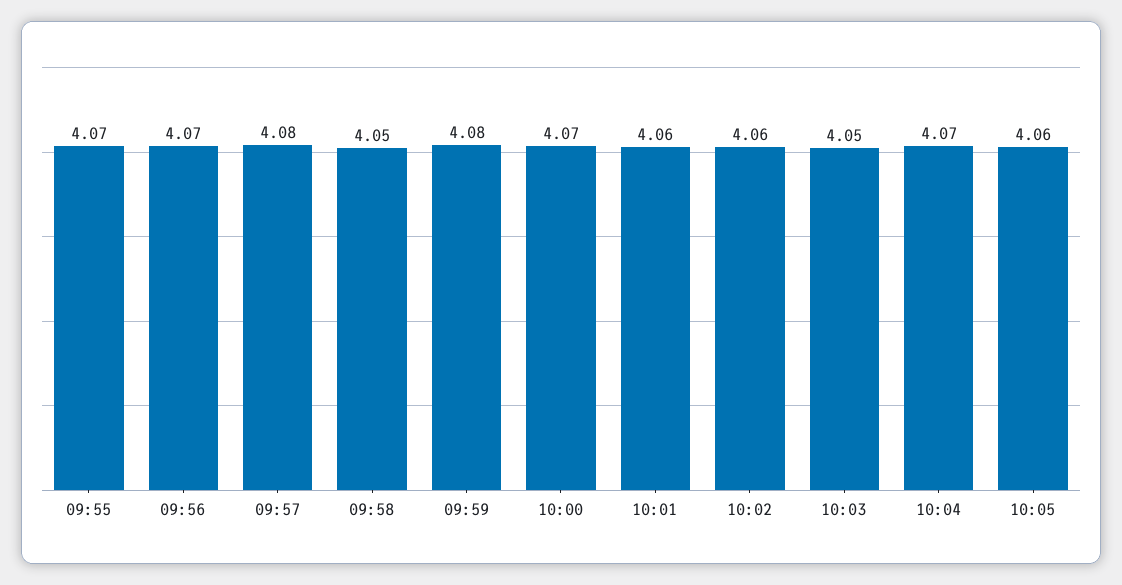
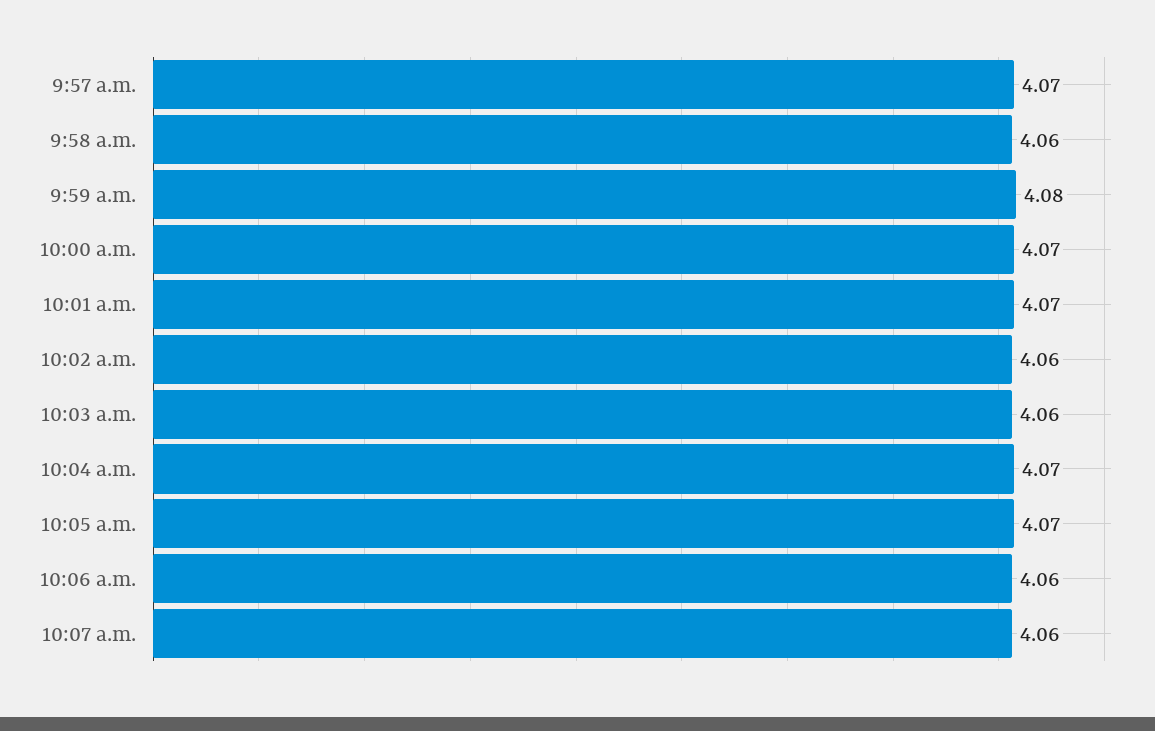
09:55: 4.07 -> none
09:56: 4.07 -> none
09:57: 4.08 -> 4.07
09:58: 4.05 -> 4.06
10:01: 4.06 -> 4.07
10:03: 4.05 -> 4.06
10:05: 4.06 -> 4.07
10:06 a.m.: none -> 4.06
10:07 a.m.: none -> 4.06

